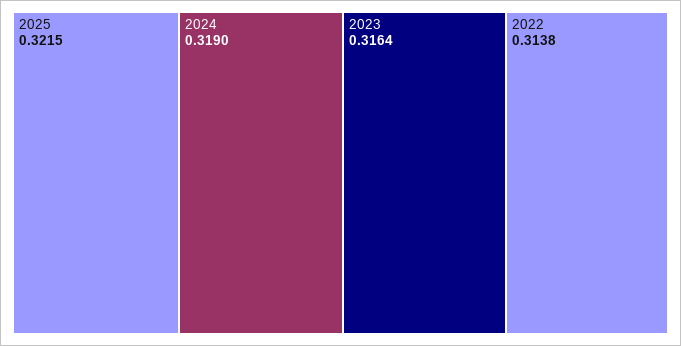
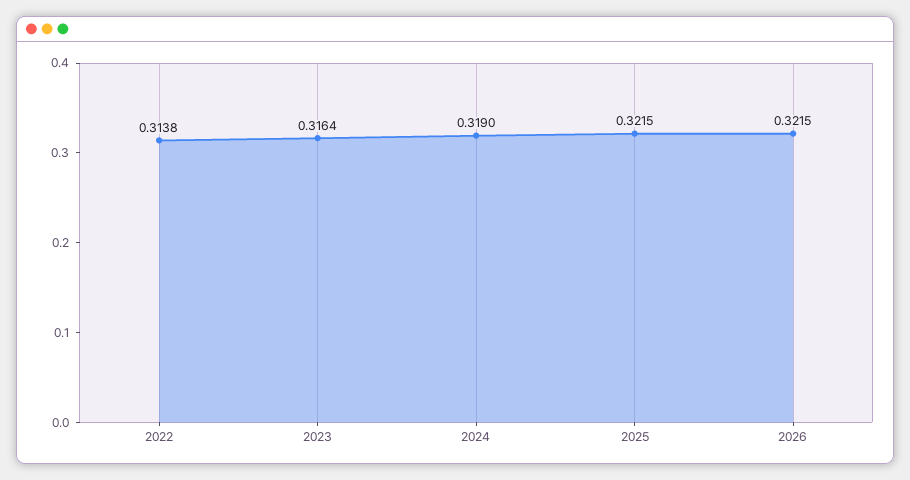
2026: none -> 0.3215

